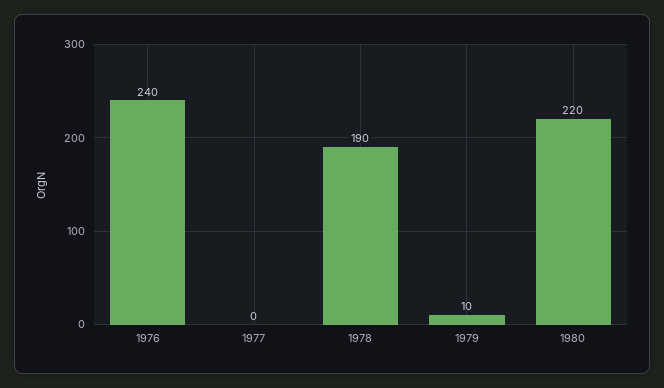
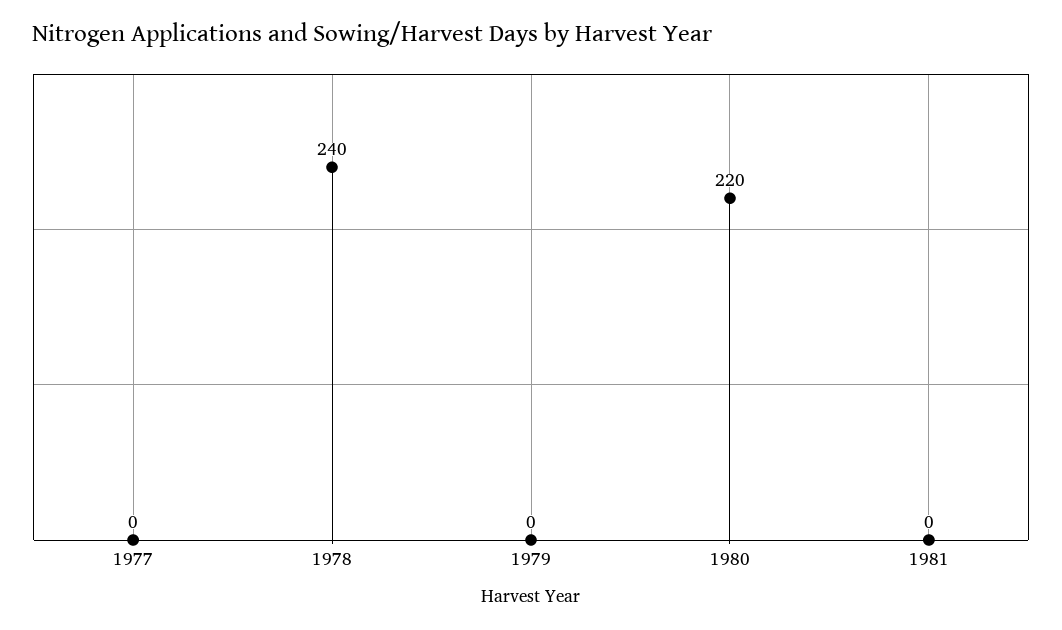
1976: 240 -> none
1978: 190 -> 240
1979: 10 -> 0
1981: none -> 0

